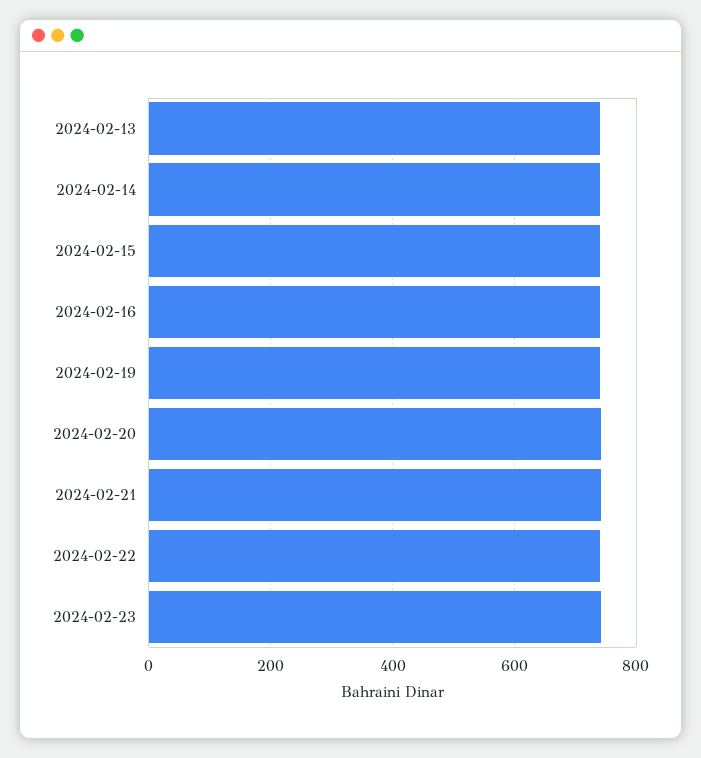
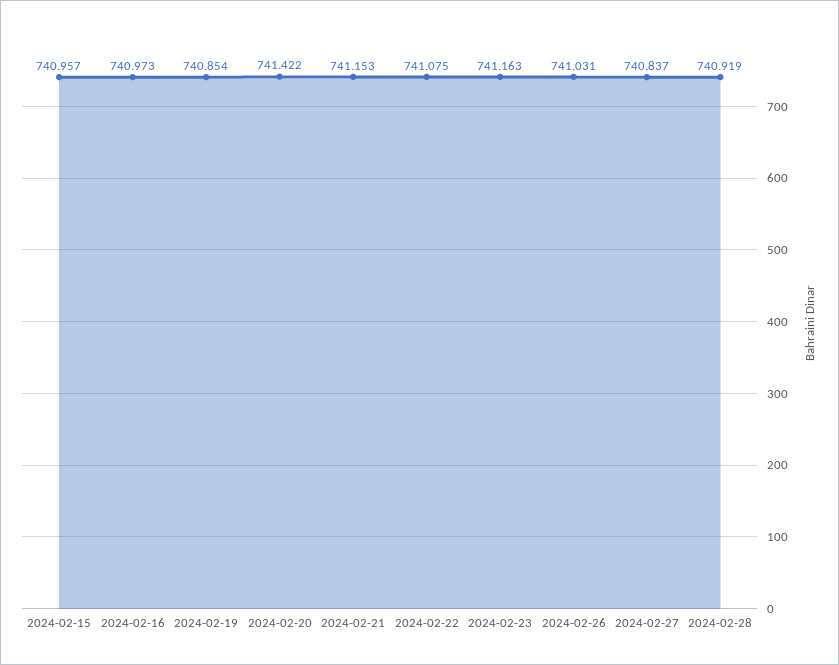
2024-02-13: 740 -> none
2024-02-14: 740 -> none
2024-02-26: none -> 741.031
2024-02-27: none -> 740.837
2024-02-28: none -> 740.919

